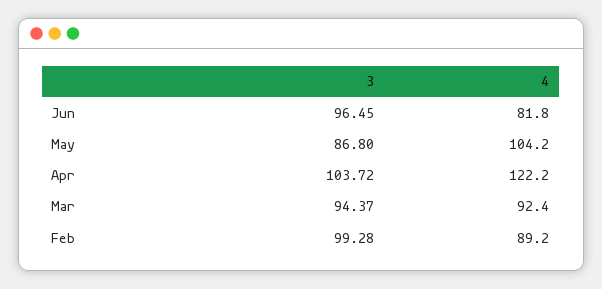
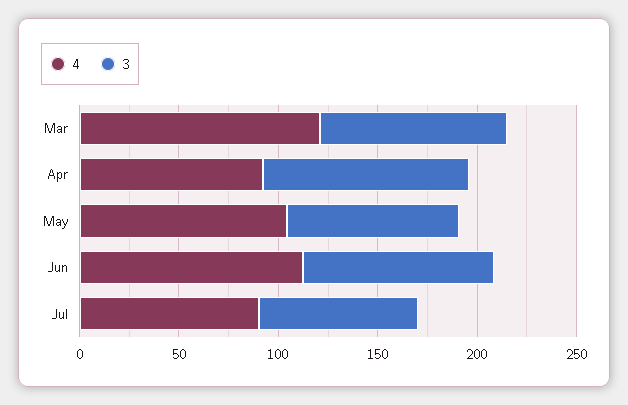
4, Jun: 81.8 -> 110
4, Apr: 122.2 -> 90
4, Mar: 92.4 -> 120
3, Feb: 99.28 -> none
4, Feb: 89.2 -> none
4, Jul: none -> 90
3, Jul: none -> 80

